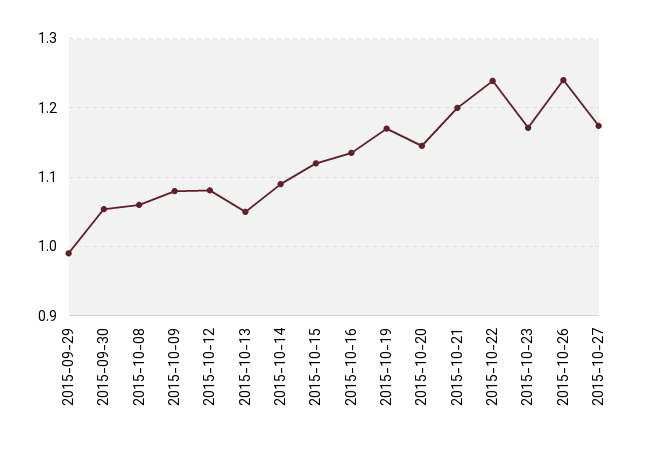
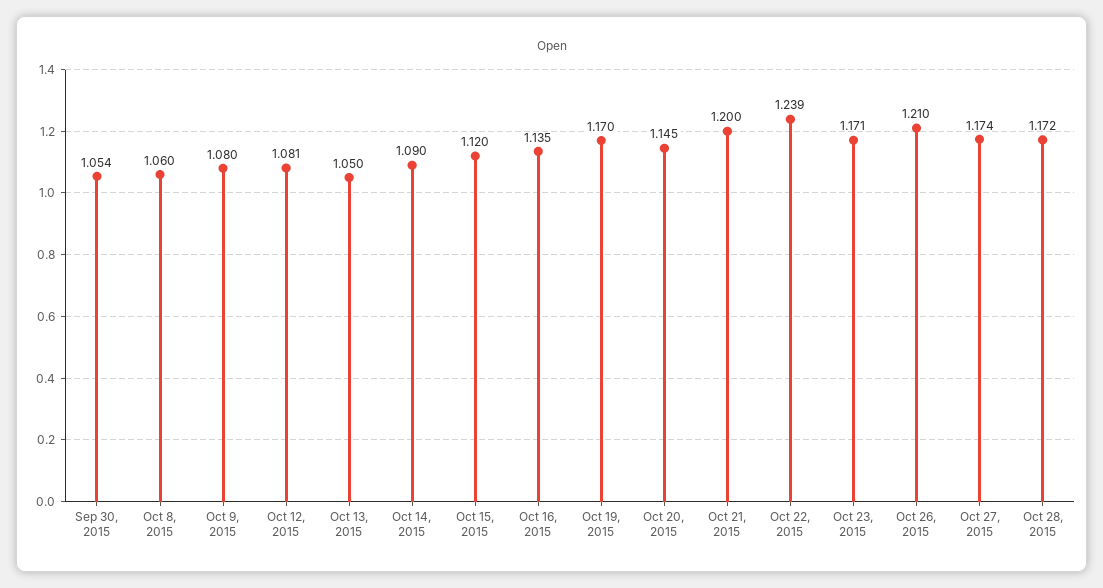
2015-09-29: 0.99 -> none
2015-10-26: 1.24 -> 1.21
Oct 28, 2015: none -> 1.172

